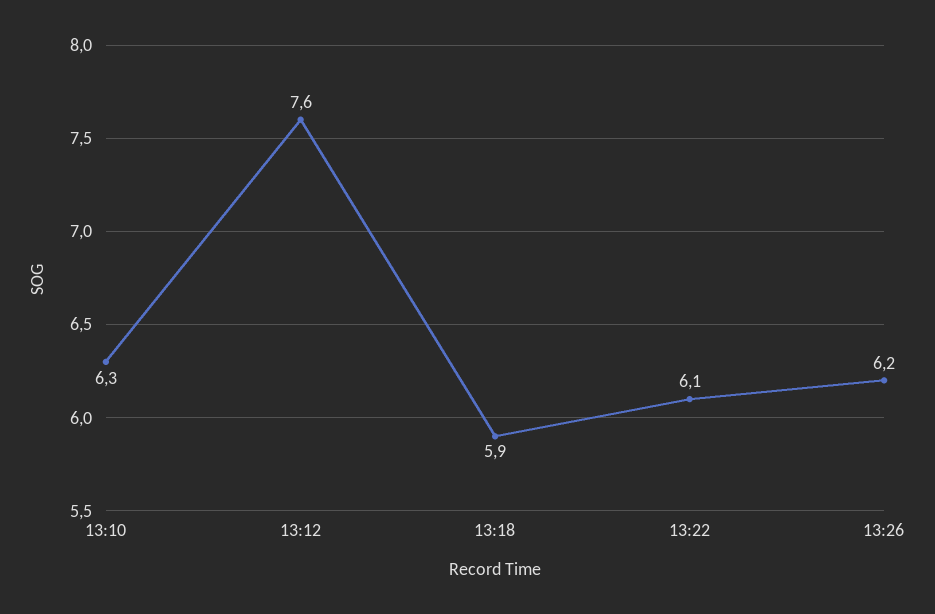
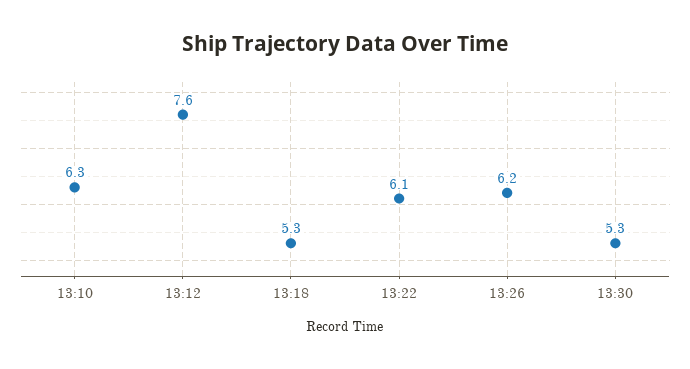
13:18: 5.9 -> 5.3
13:30: none -> 5.3

